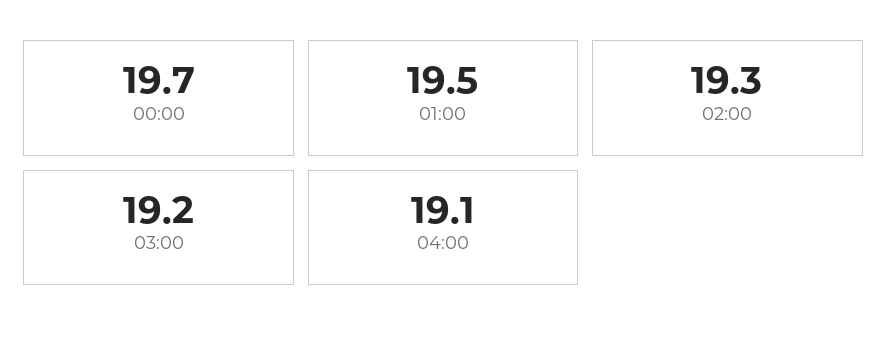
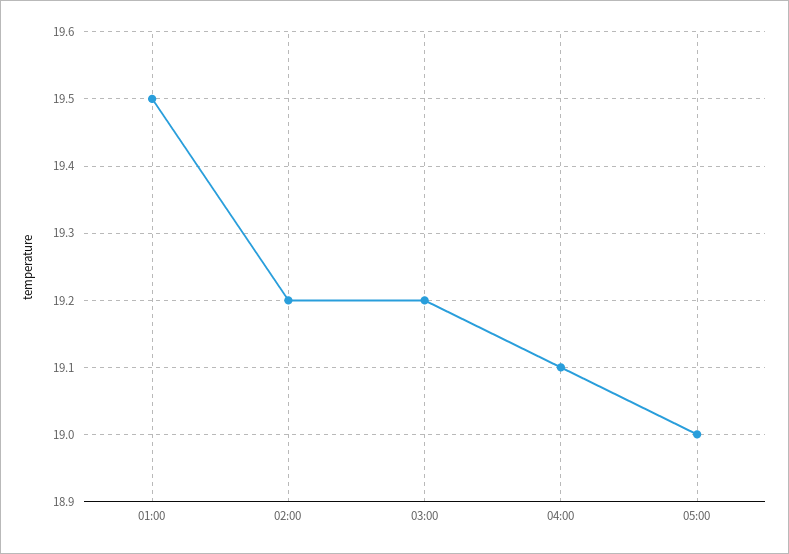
00:00: 19.7 -> none
02:00: 19.3 -> 19.2
05:00: none -> 19

